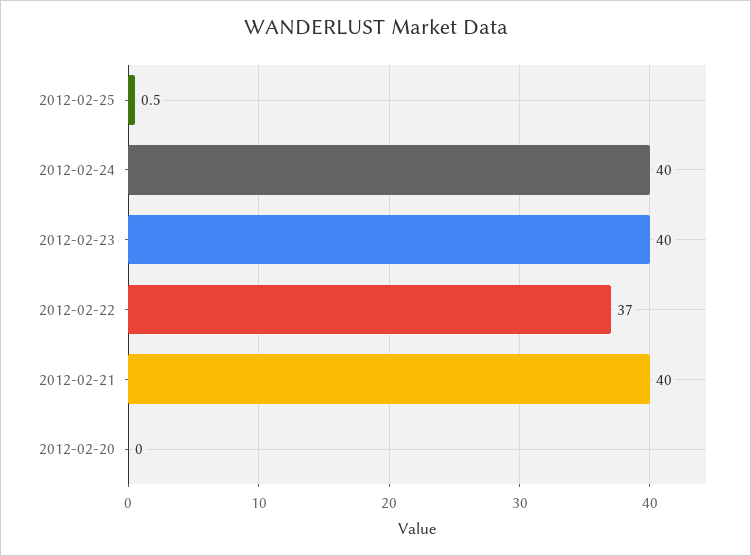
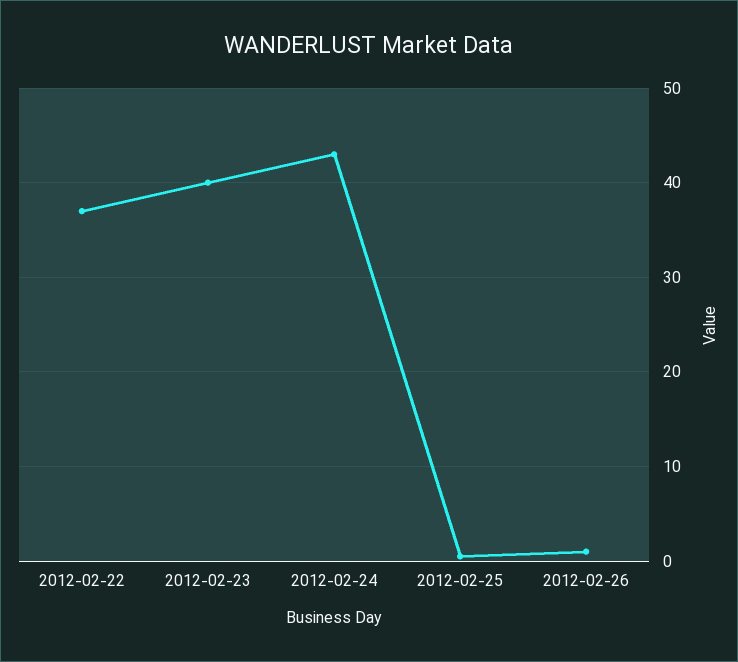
2012-02-24: 40 -> 43
2012-02-21: 40 -> none
2012-02-20: 0 -> none
2012-02-26: none -> 1

